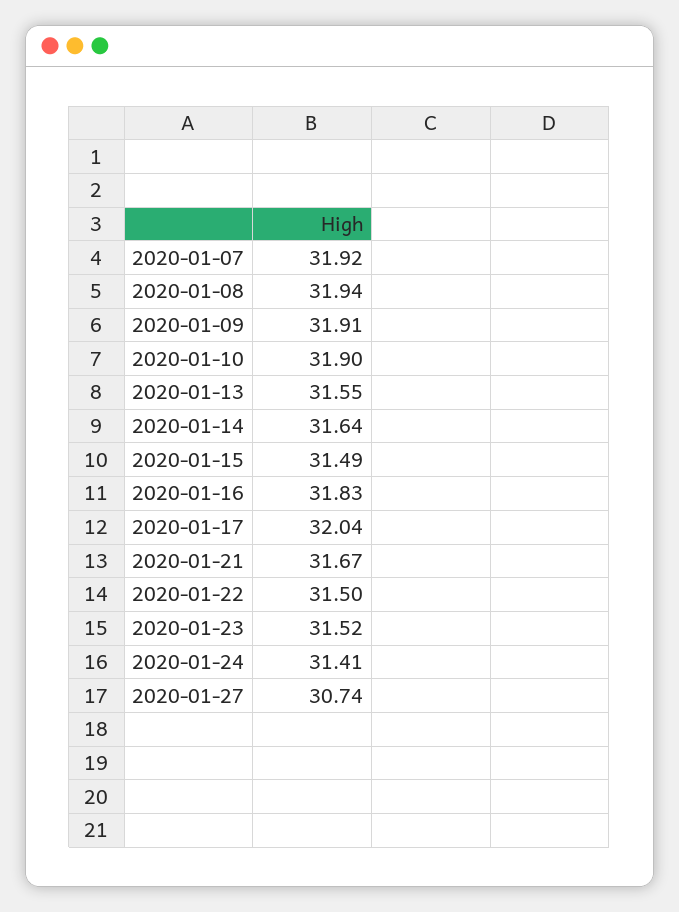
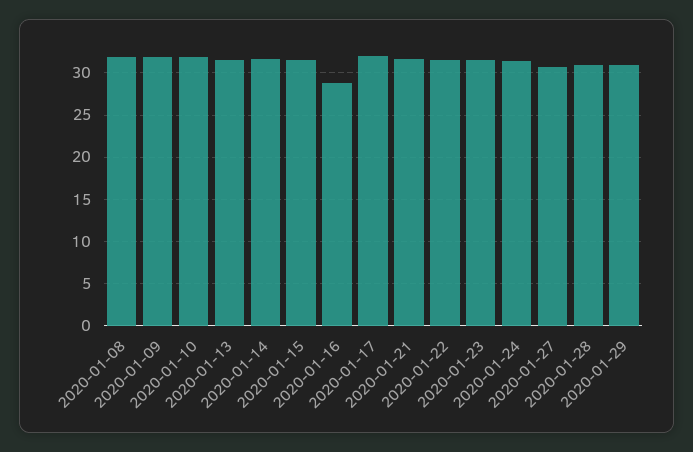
2020-01-07: 31.92 -> none
2020-01-16: 31.83 -> 29
2020-01-28: none -> 31
2020-01-29: none -> 31

